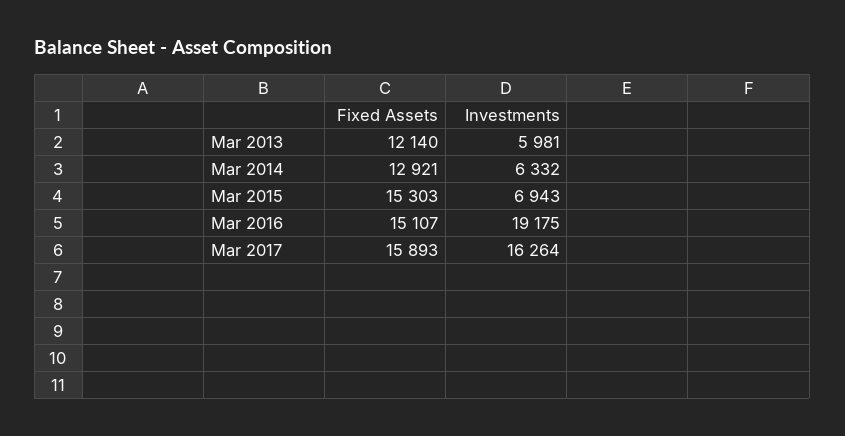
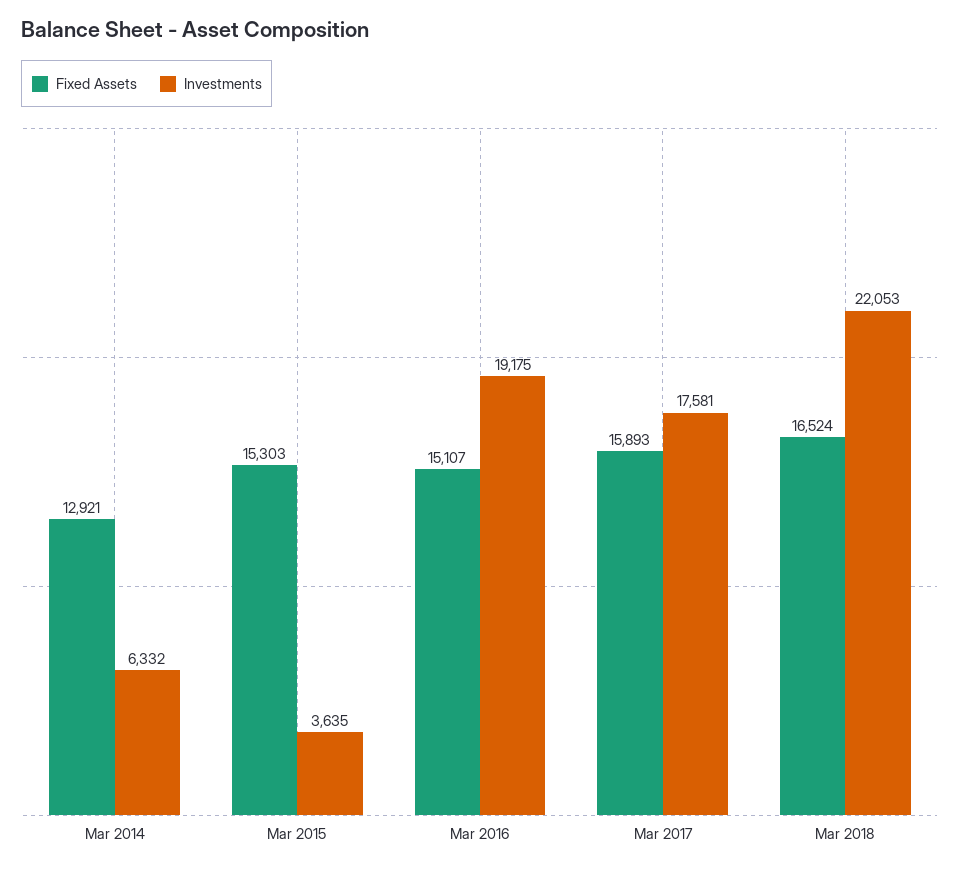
Fixed Assets, Mar 2013: 12140 -> none
Investments, Mar 2013: 5981 -> none
Investments, Mar 2015: 6943 -> 3635
Investments, Mar 2017: 16264 -> 17581
Fixed Assets, Mar 2018: none -> 16524
Investments, Mar 2018: none -> 22053

